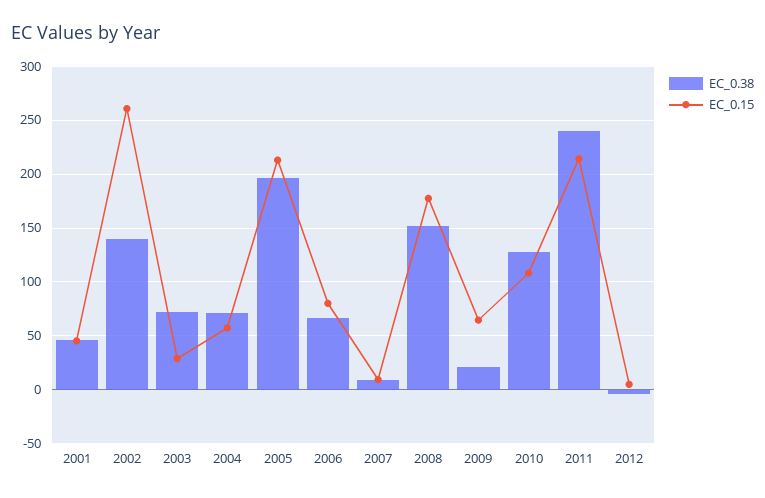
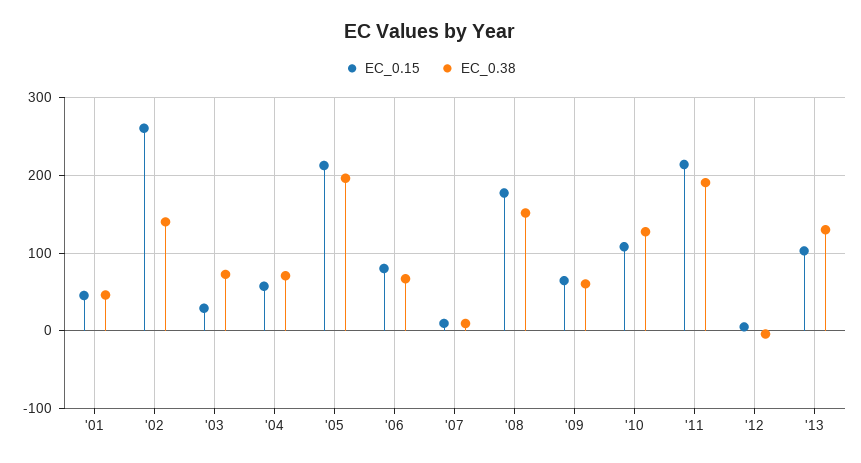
EC_0.38, 2009: 20 -> 60
EC_0.38, 2011: 240 -> 190
EC_0.15, '13: none -> 100
EC_0.38, '13: none -> 130

